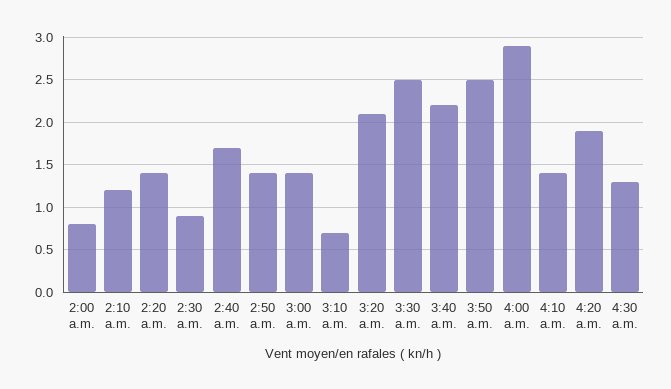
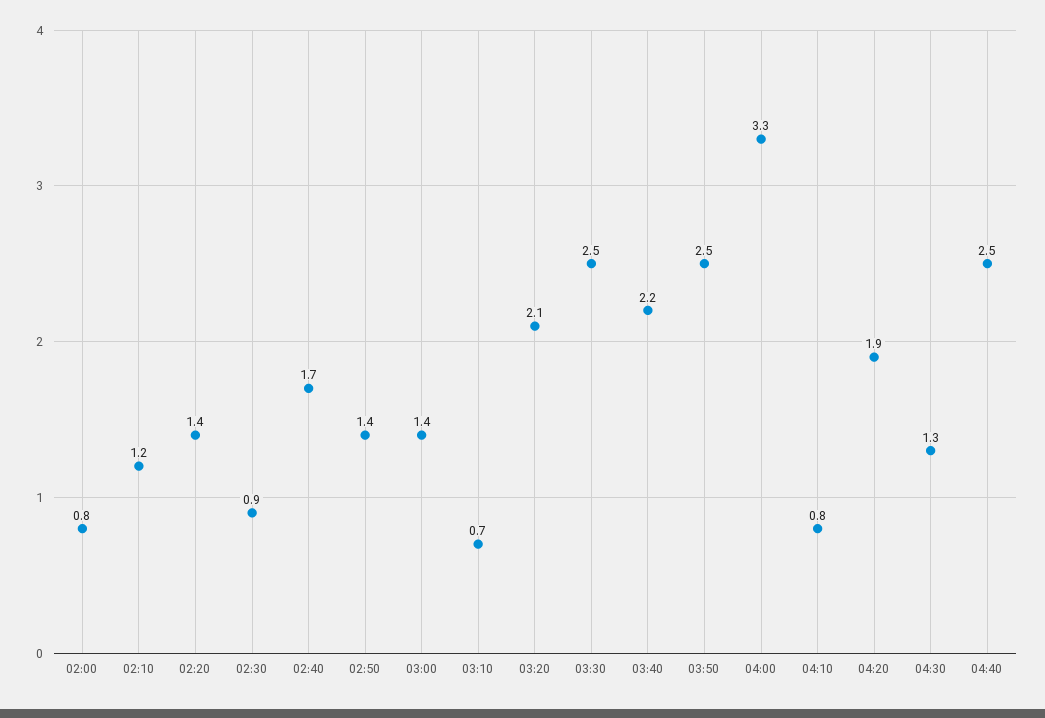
4:00 a.m.: 2.9 -> 3.3
4:10 a.m.: 1.4 -> 0.8
04:40: none -> 2.5

